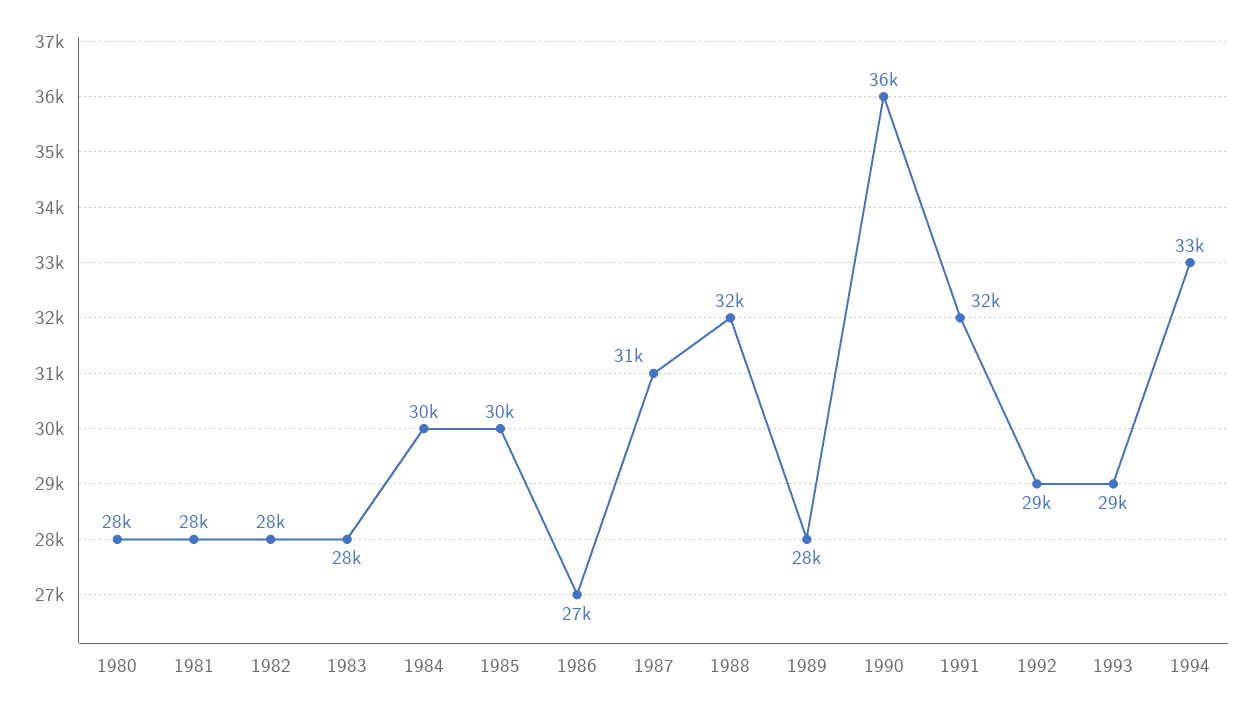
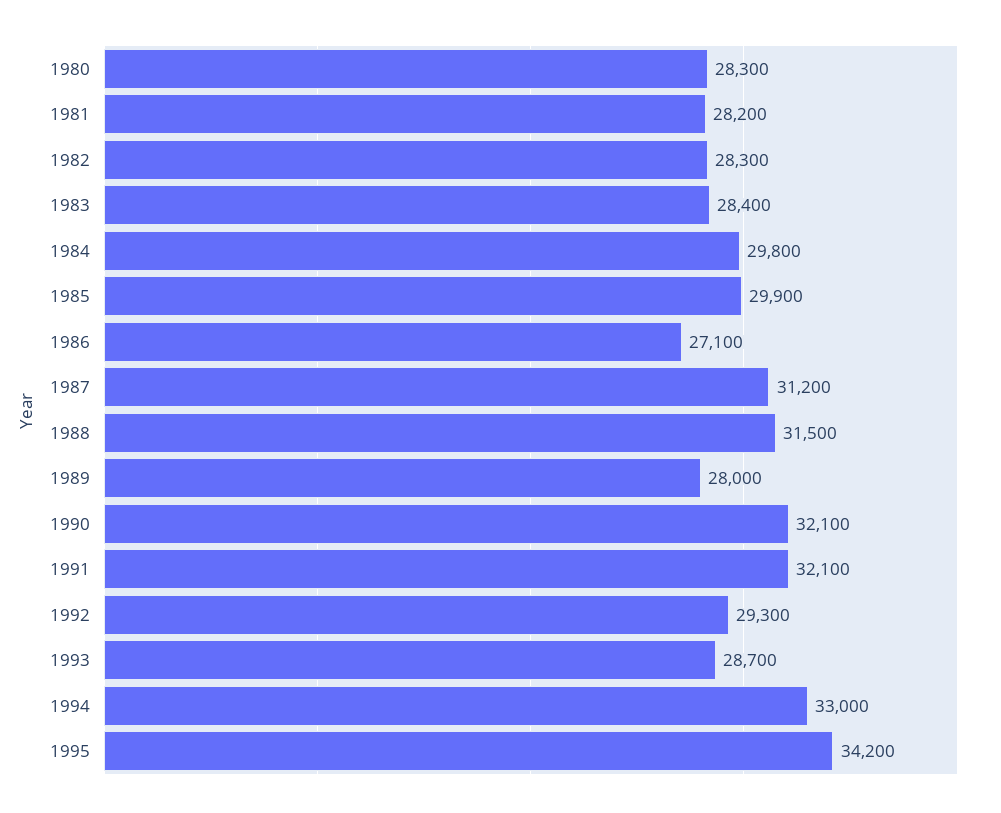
1990: 36000 -> 32100
1995: none -> 34200

